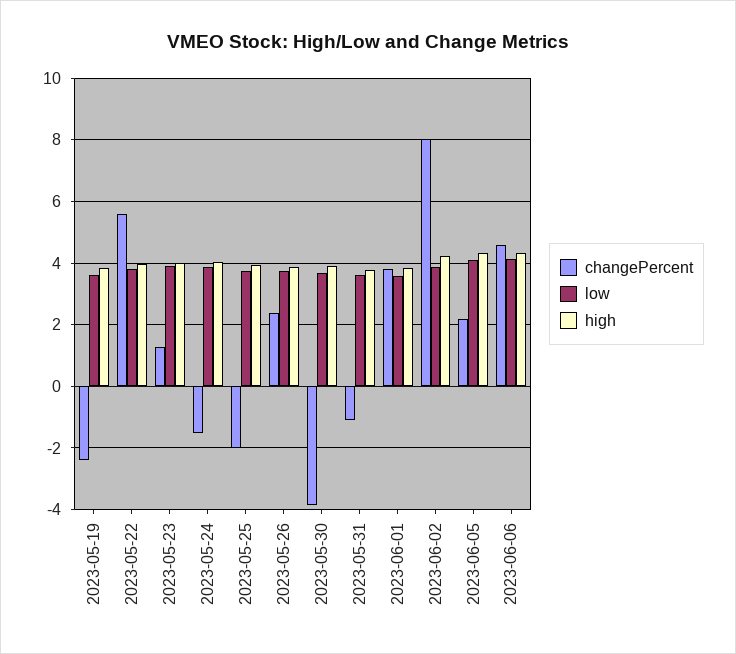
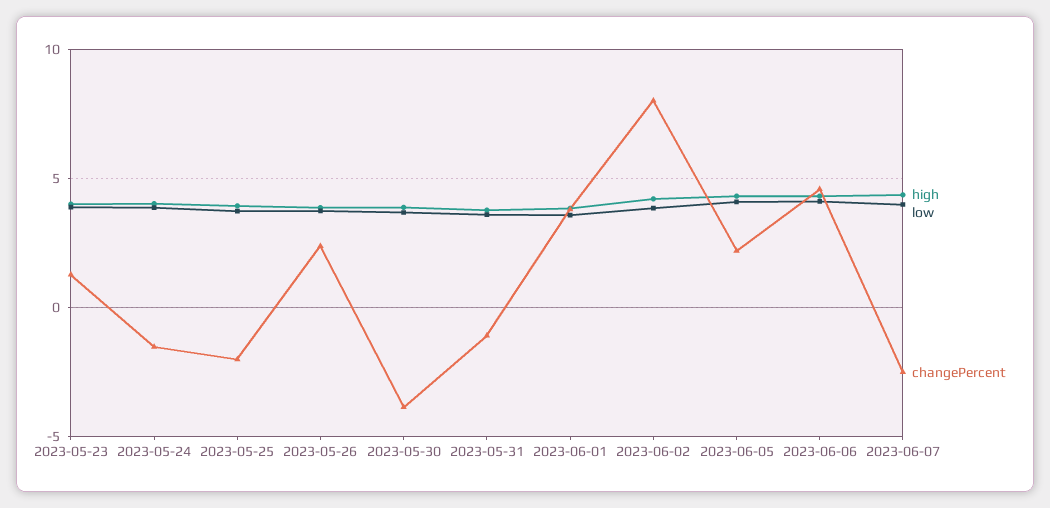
changePercent, 2023-05-19: -2.4 -> none
low, 2023-05-19: 3.6 -> none
high, 2023-05-19: 3.8 -> none
changePercent, 2023-05-22: 5.6 -> none
low, 2023-05-22: 3.8 -> none
high, 2023-05-22: 4 -> none
high, 2023-06-07: none -> 4.5
low, 2023-06-07: none -> 4
changePercent, 2023-06-07: none -> -2.5

